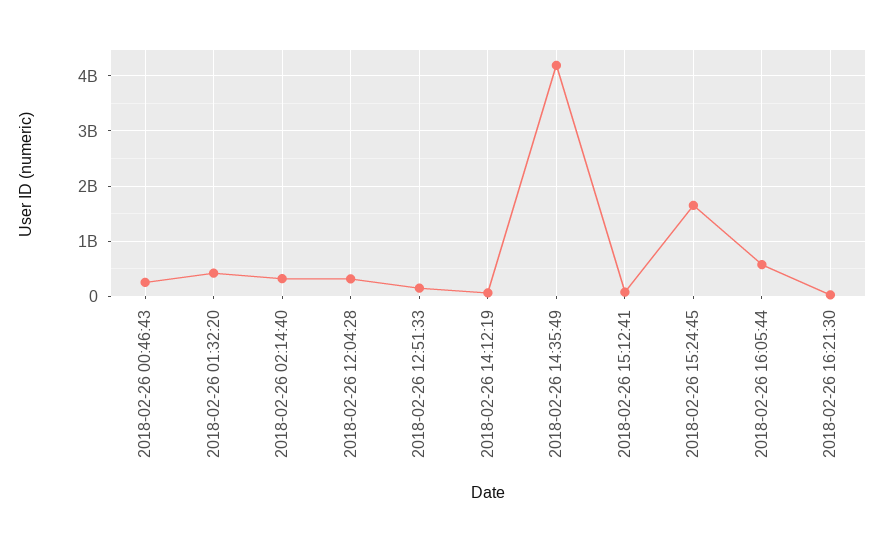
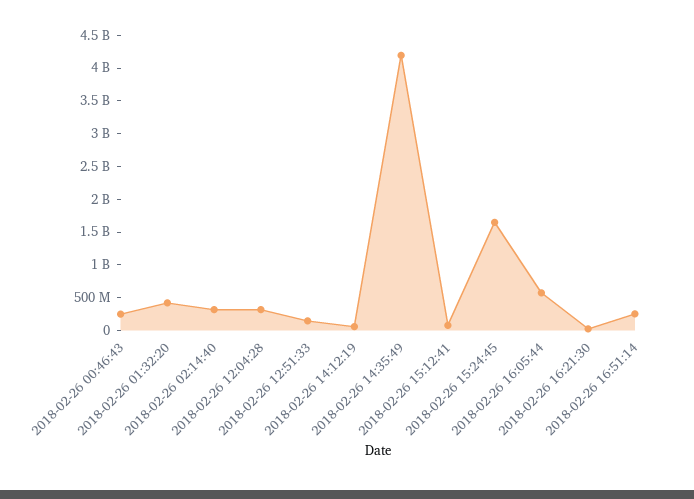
2018-02-26 16:51:14: none -> 250000000

